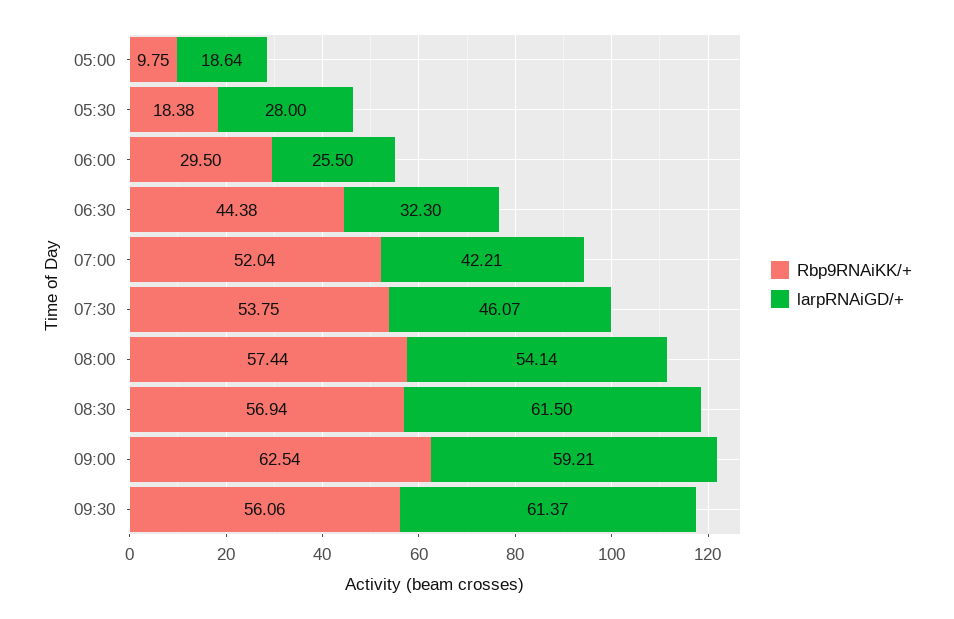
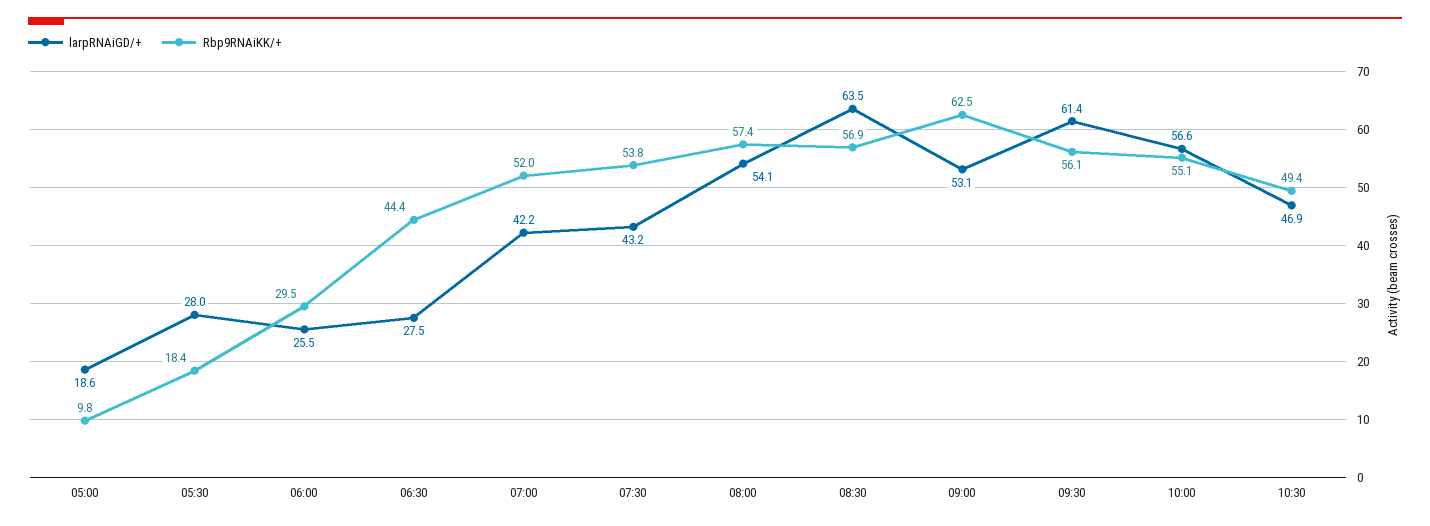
larpRNAiGD/+, 06:30: 32.3 -> 27.5
larpRNAiGD/+, 07:30: 46.07 -> 43.2
larpRNAiGD/+, 08:30: 61.5 -> 63.5
larpRNAiGD/+, 09:00: 59.21 -> 53.1
larpRNAiGD/+, 10:00: none -> 56.6
Rbp9RNAiKK/+, 10:00: none -> 55.1
larpRNAiGD/+, 10:30: none -> 46.9
Rbp9RNAiKK/+, 10:30: none -> 49.4

